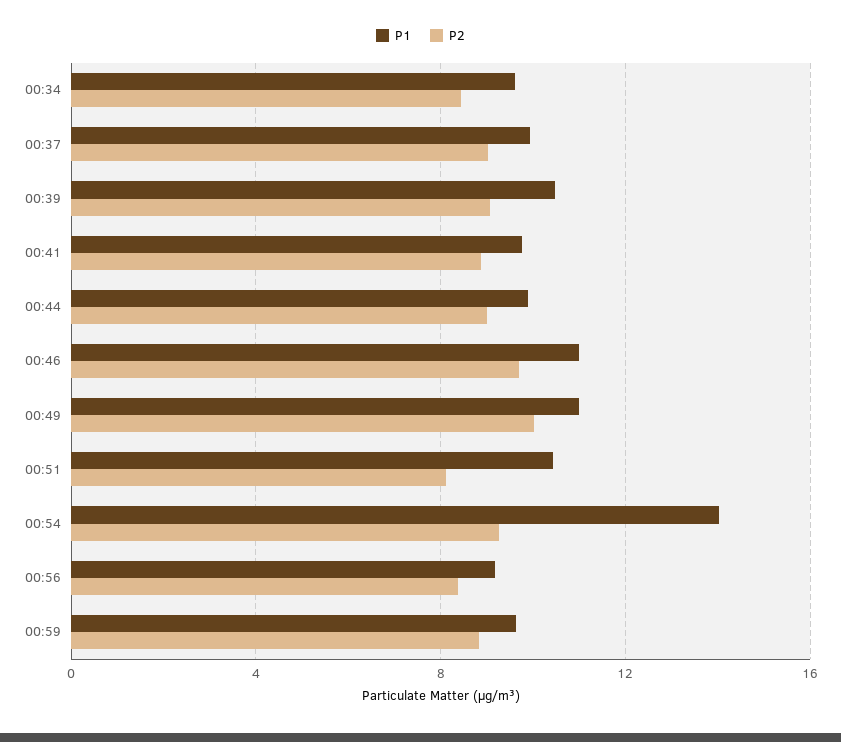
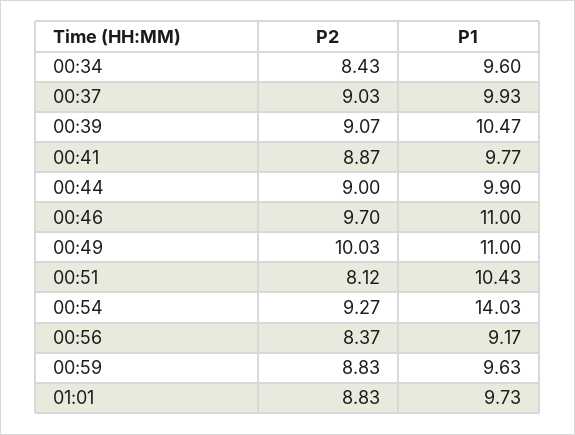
P2, 01:01: none -> 8.83
P1, 01:01: none -> 9.73

